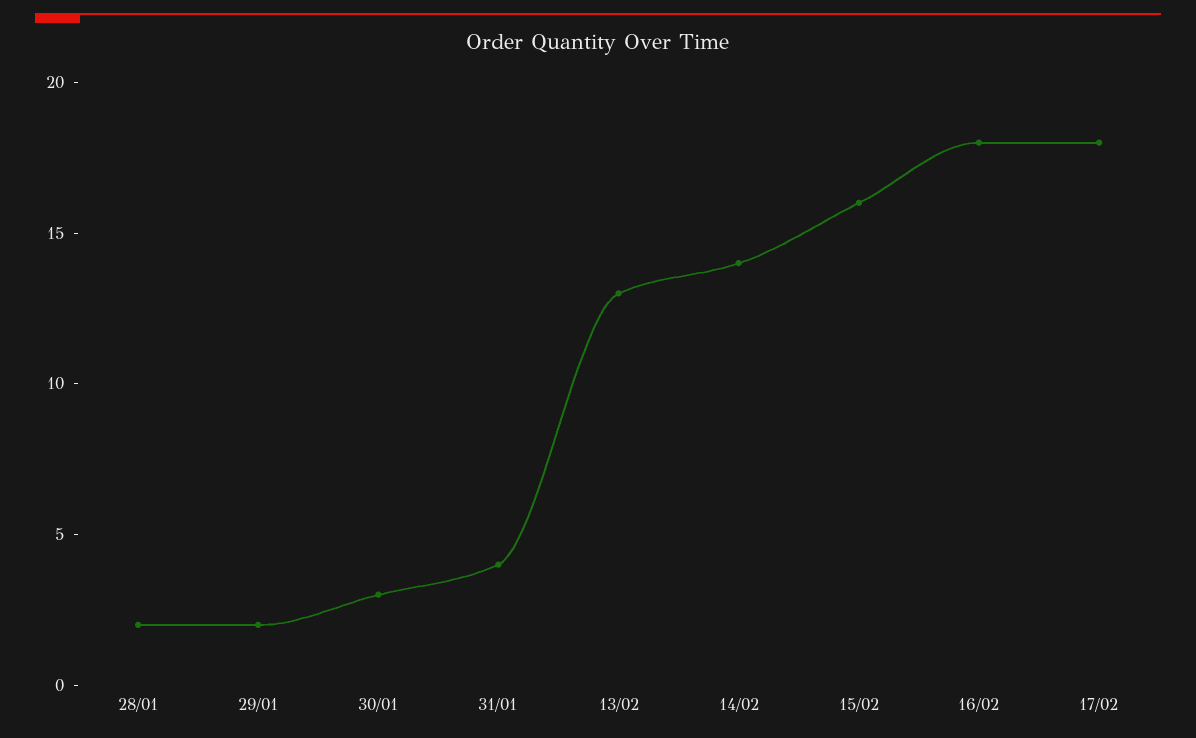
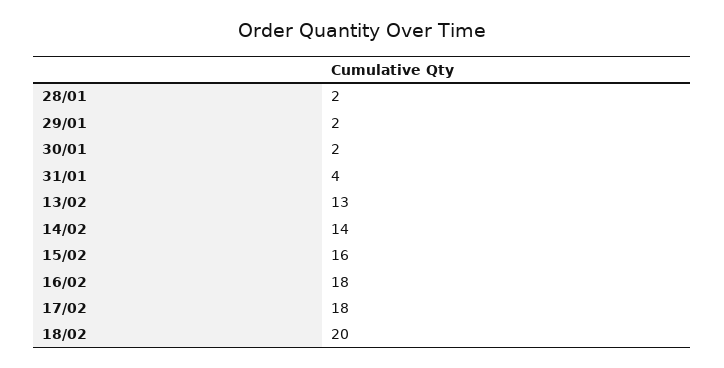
30/01: 3 -> 2
18/02: none -> 20

